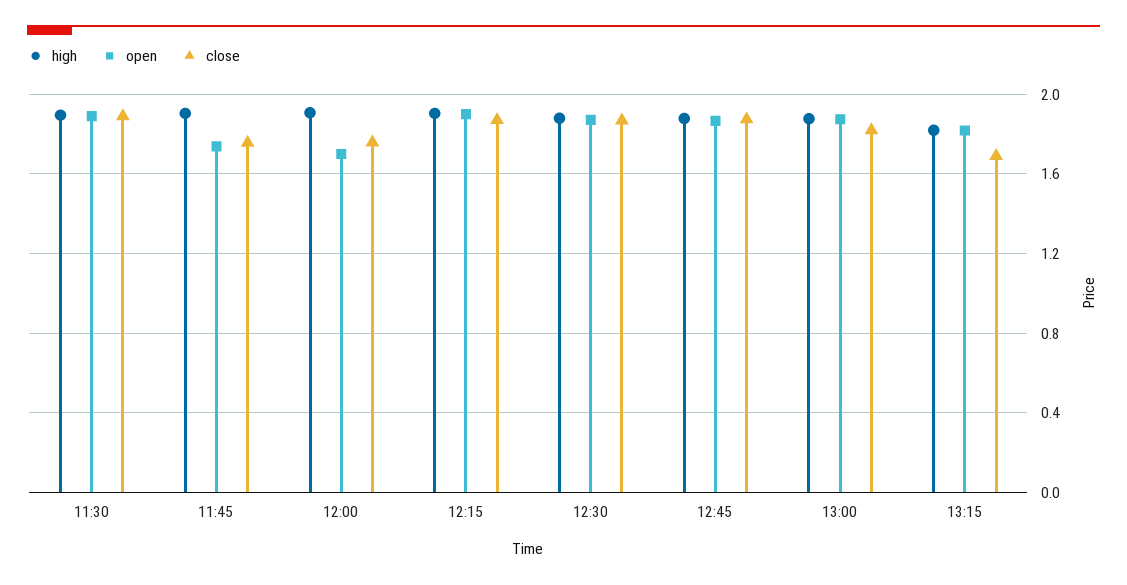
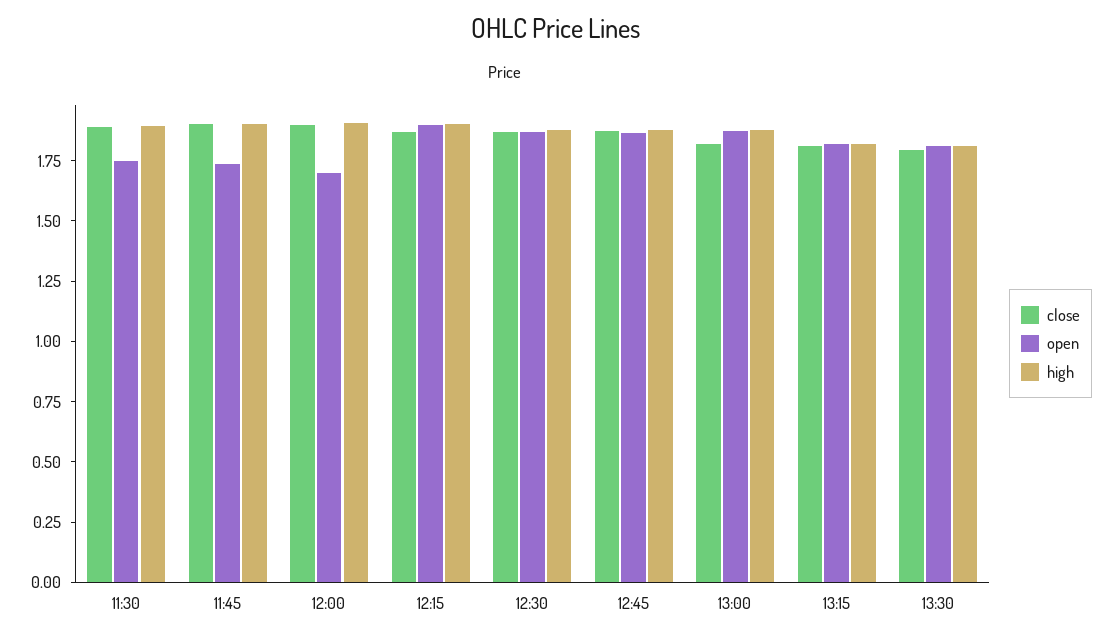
open, 11:30: 1.9 -> 1.75
close, 11:45: 1.75 -> 1.9
close, 12:00: 1.75 -> 1.9
close, 13:15: 1.7 -> 1.8
close, 13:30: none -> 1.8
open, 13:30: none -> 1.8
high, 13:30: none -> 1.8

